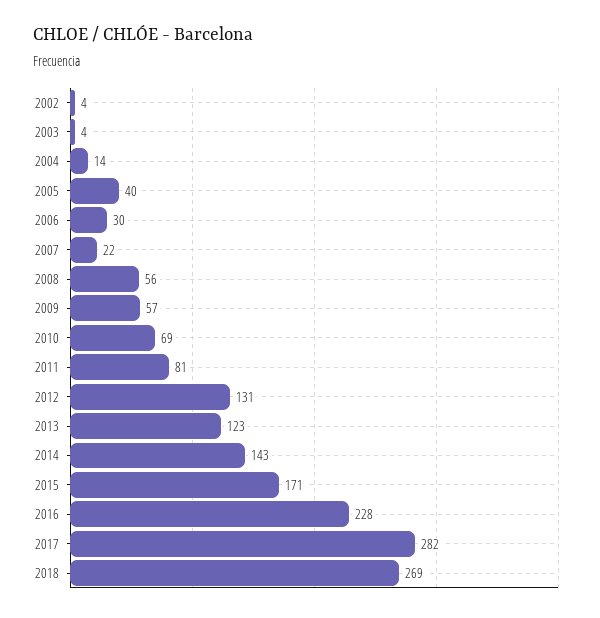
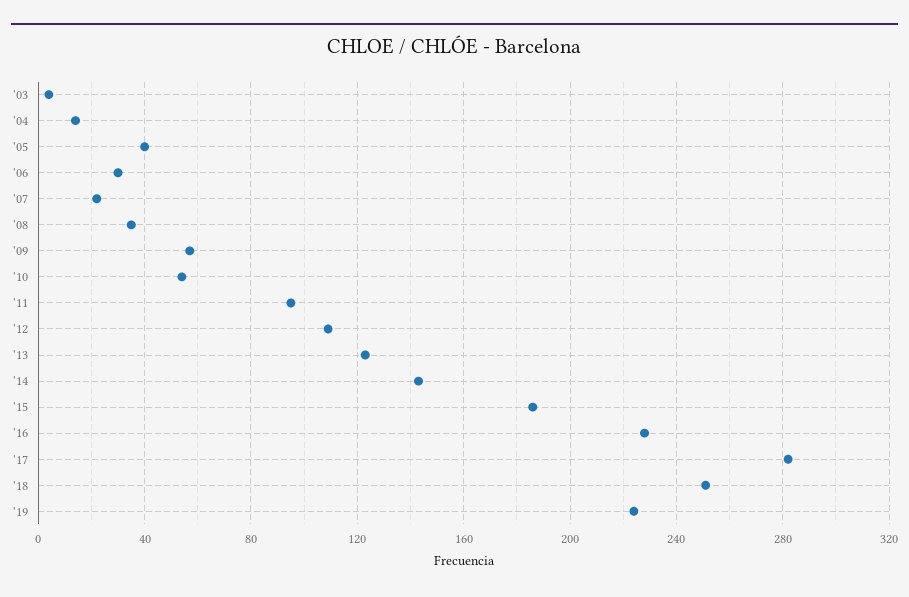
2002: 4 -> none
2008: 56 -> 35
2010: 69 -> 55
2011: 81 -> 95
2012: 131 -> 110
2015: 171 -> 185
2018: 269 -> 250
'19: none -> 225

